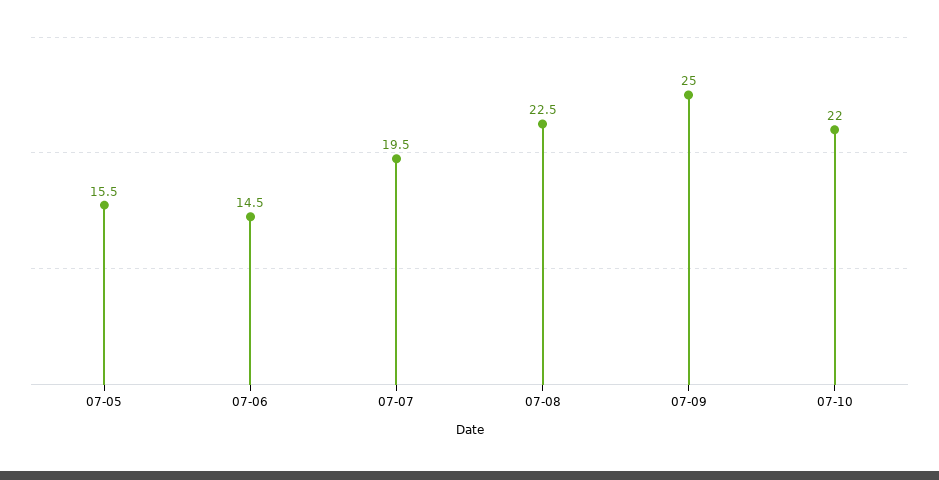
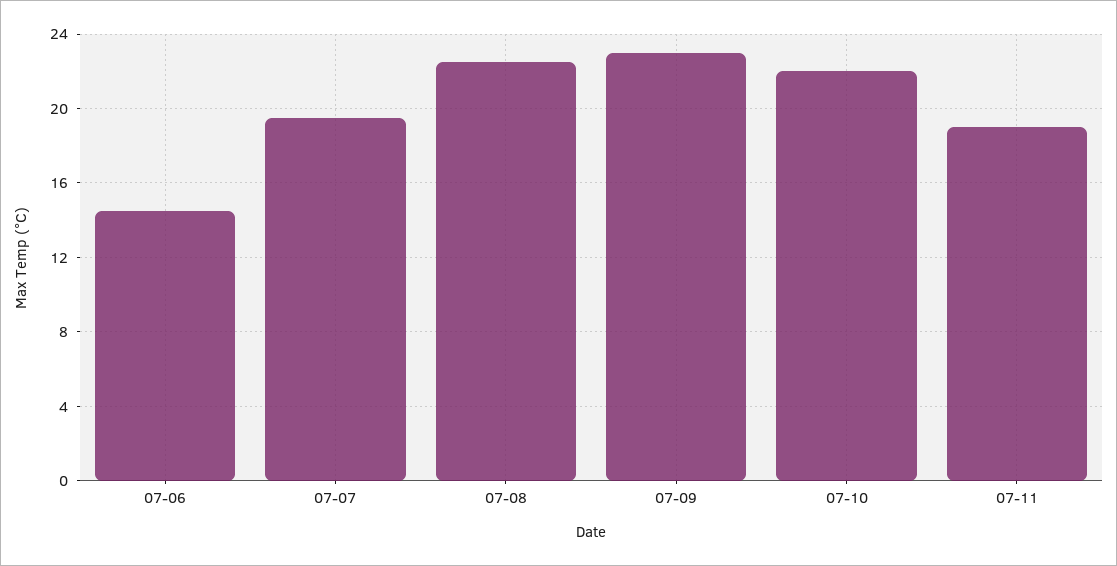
07-05: 15.5 -> none
07-09: 25 -> 23
07-11: none -> 19

